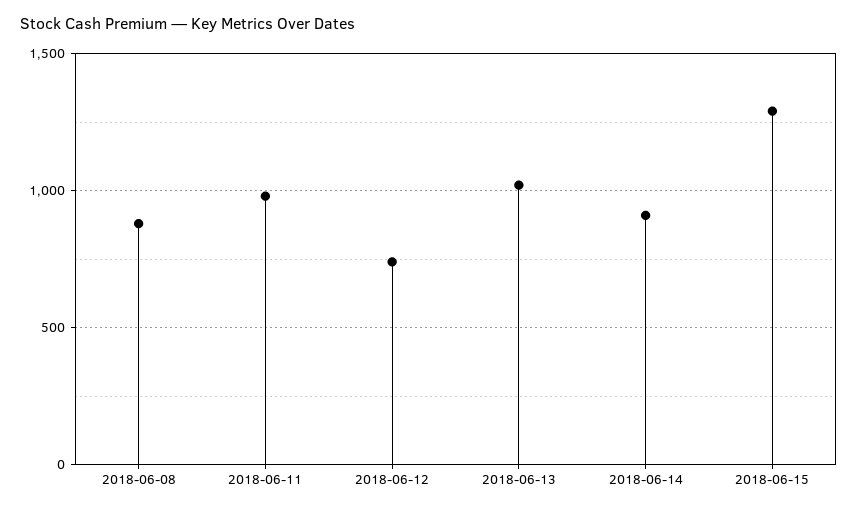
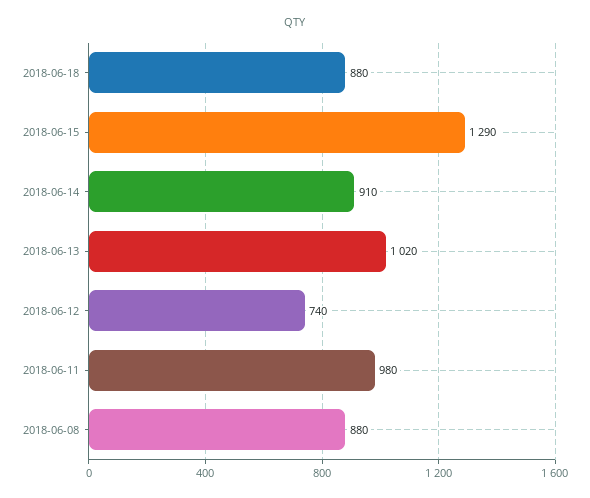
2018-06-18: none -> 880

